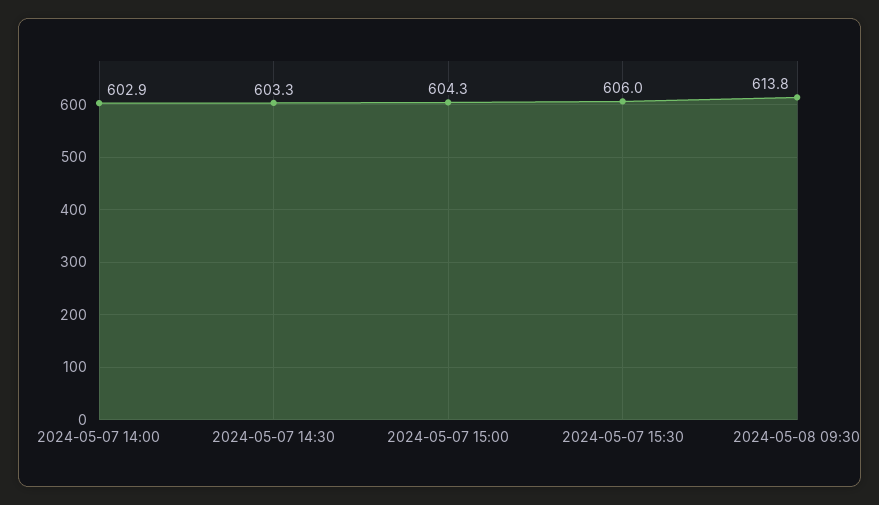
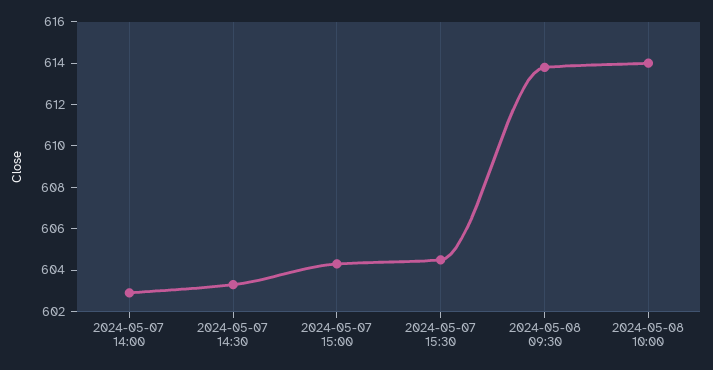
2024-05-07 15:30: 606 -> 604.5
2024-05-08 10:00: none -> 614

